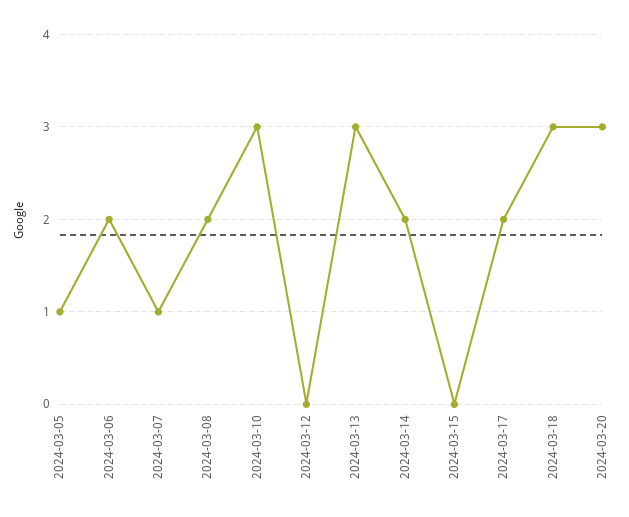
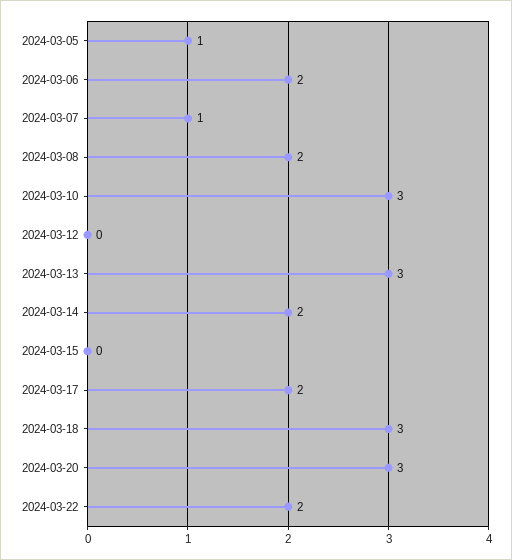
2024-03-22: none -> 2

